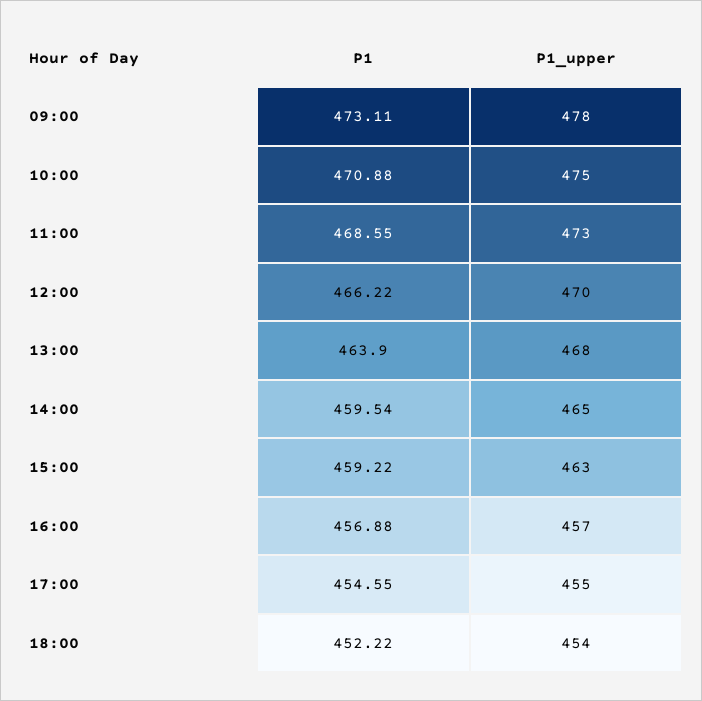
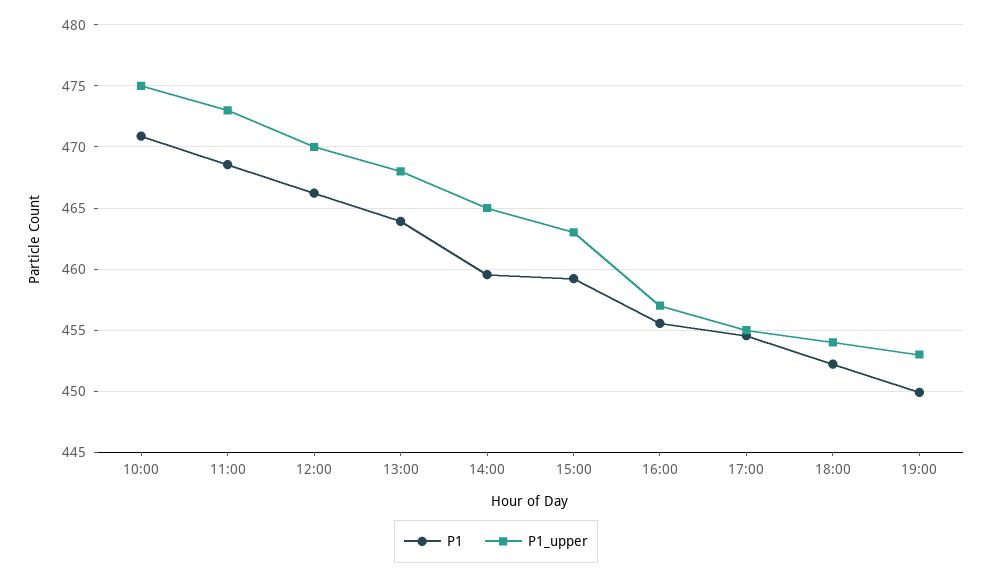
P1, 09:00: 473.11 -> none
P1_upper, 09:00: 478 -> none
P1, 16:00: 456.88 -> 455.5
P1, 19:00: none -> 450
P1_upper, 19:00: none -> 453

